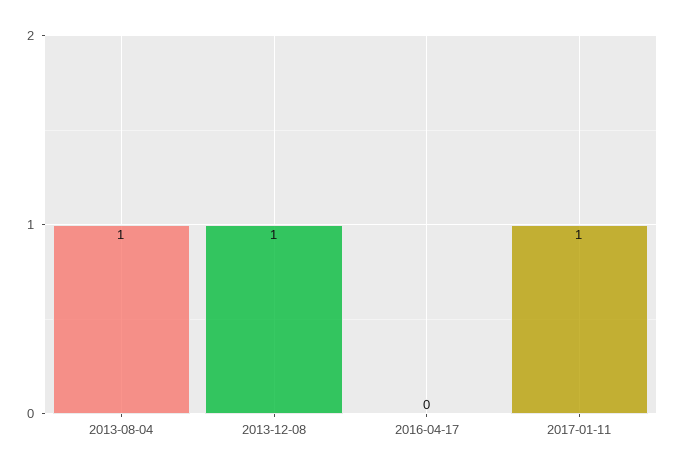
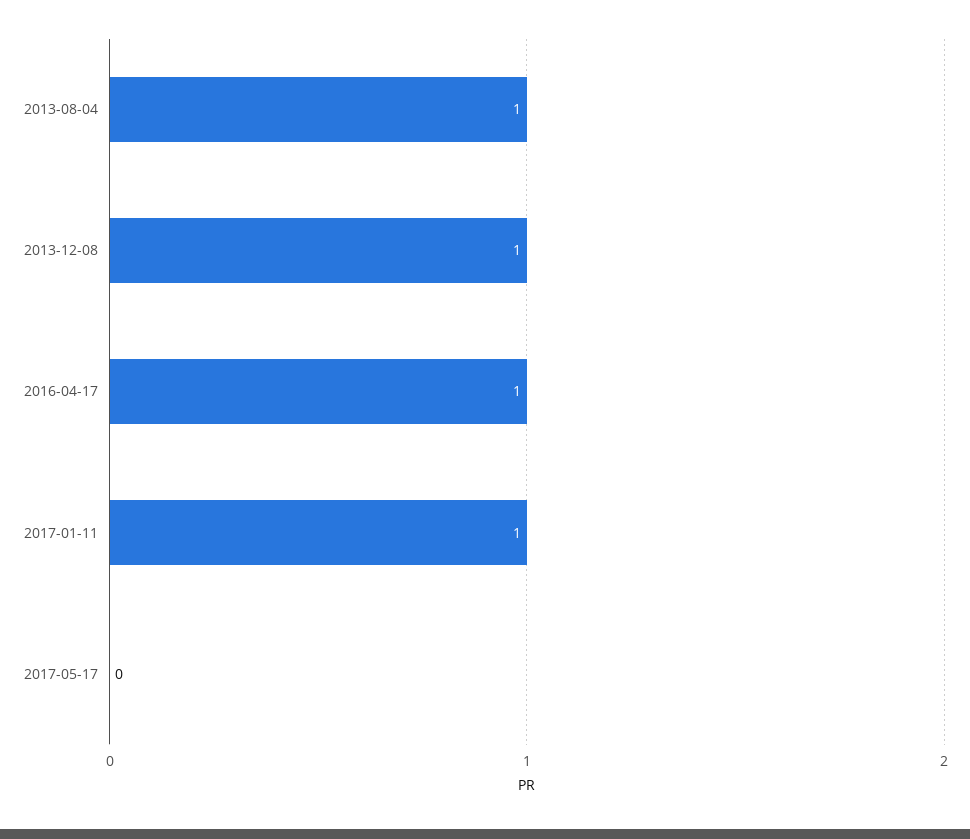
2016-04-17: 0 -> 1
2017-05-17: none -> 0

